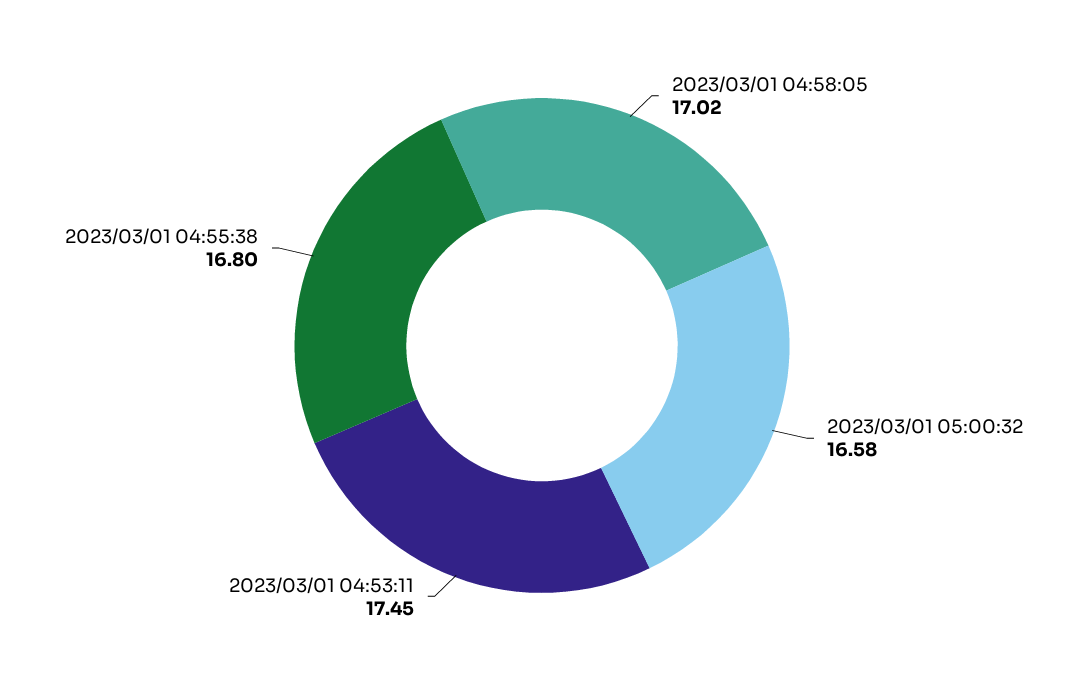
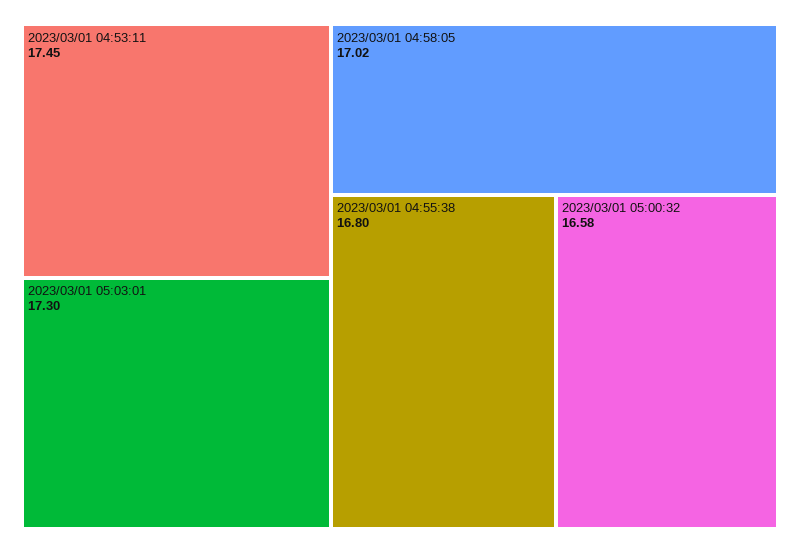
2023/03/01 05:03:01: none -> 17.3

